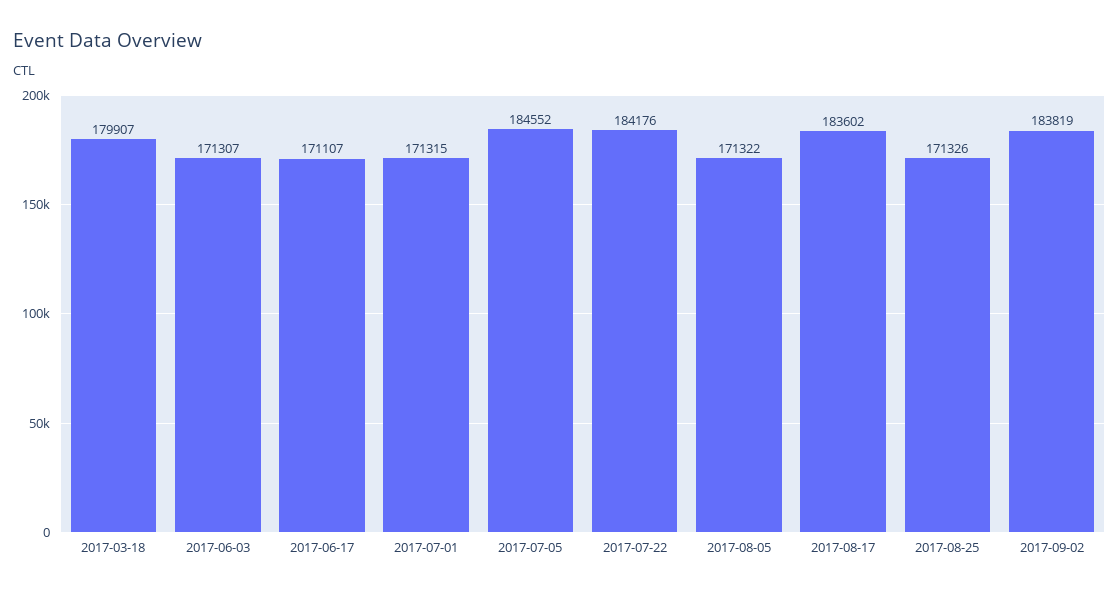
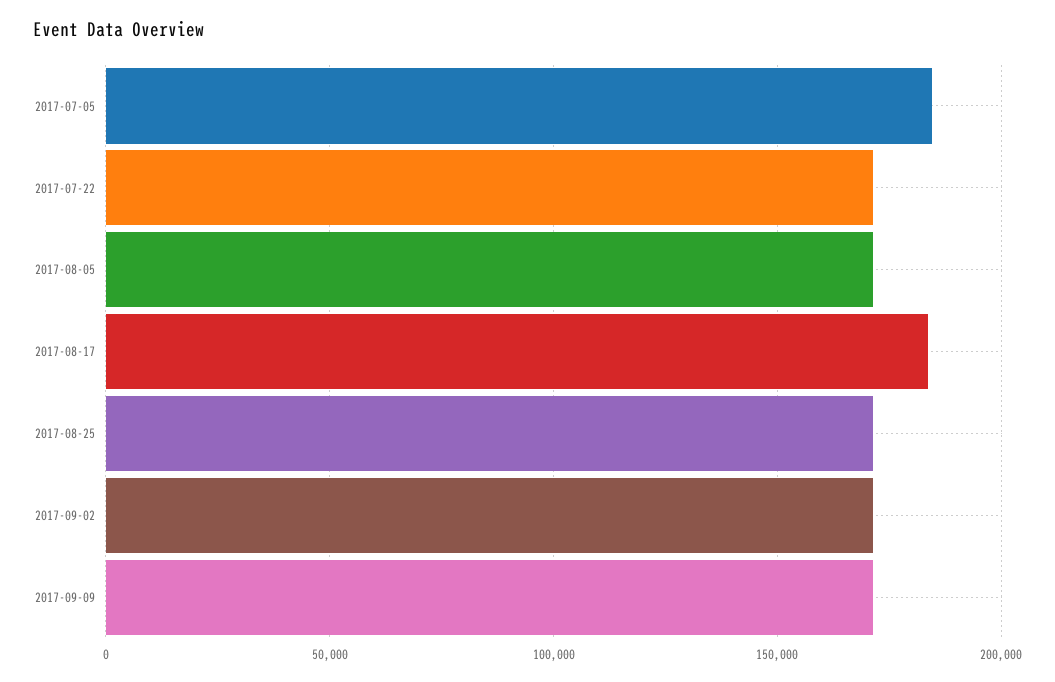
2017-03-18: 179907 -> none
2017-06-03: 171307 -> none
2017-06-17: 171107 -> none
2017-07-01: 171315 -> none
2017-07-22: 184176 -> 170000
2017-09-02: 183819 -> 170000
2017-09-09: none -> 170000

